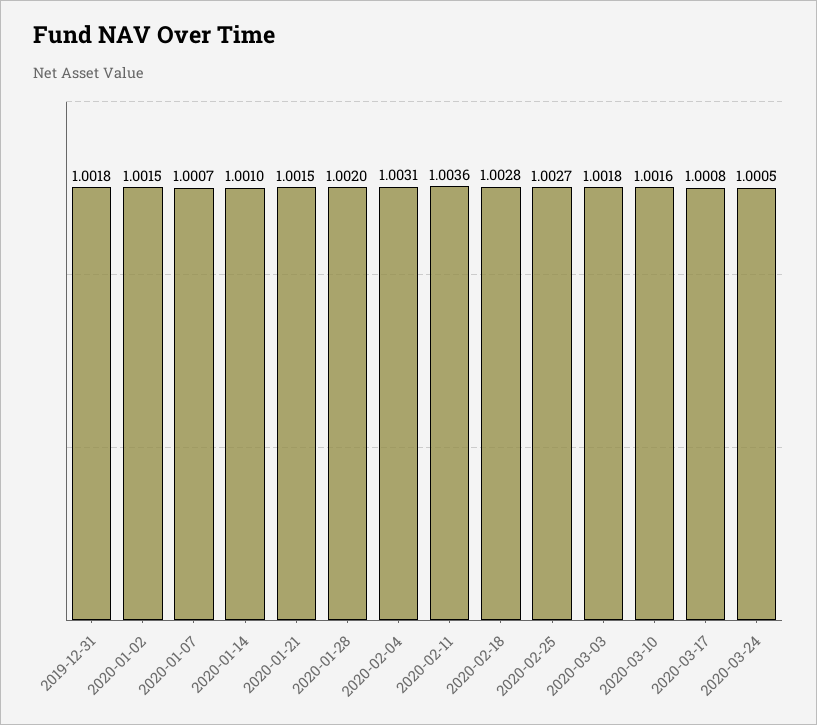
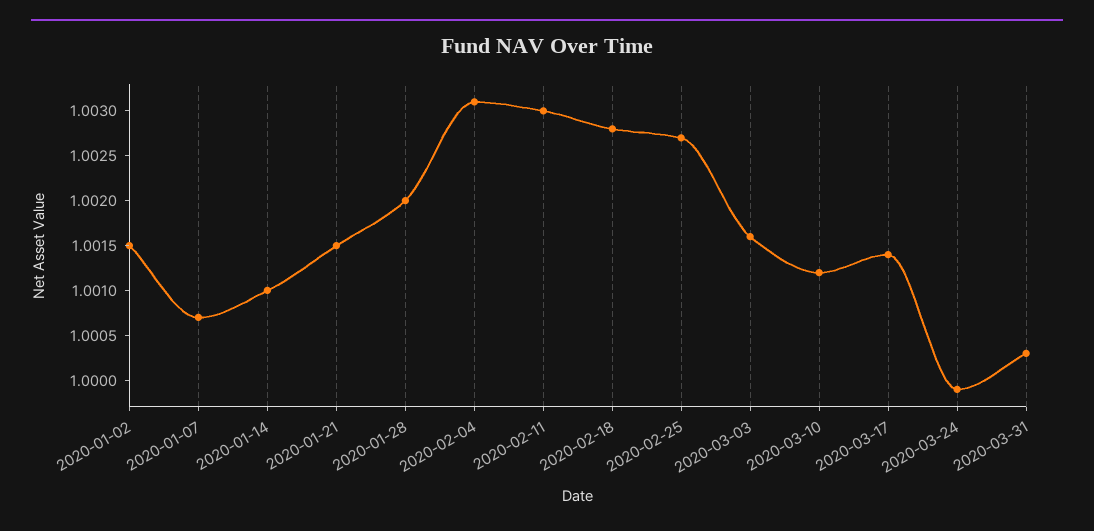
2019-12-31: 1.0018 -> none
2020-02-11: 1.0036 -> 1.003
2020-03-03: 1.0018 -> 1.0016
2020-03-10: 1.0016 -> 1.0012
2020-03-17: 1.0008 -> 1.0014
2020-03-24: 1.0005 -> 0.9999
2020-03-31: none -> 1.0003

